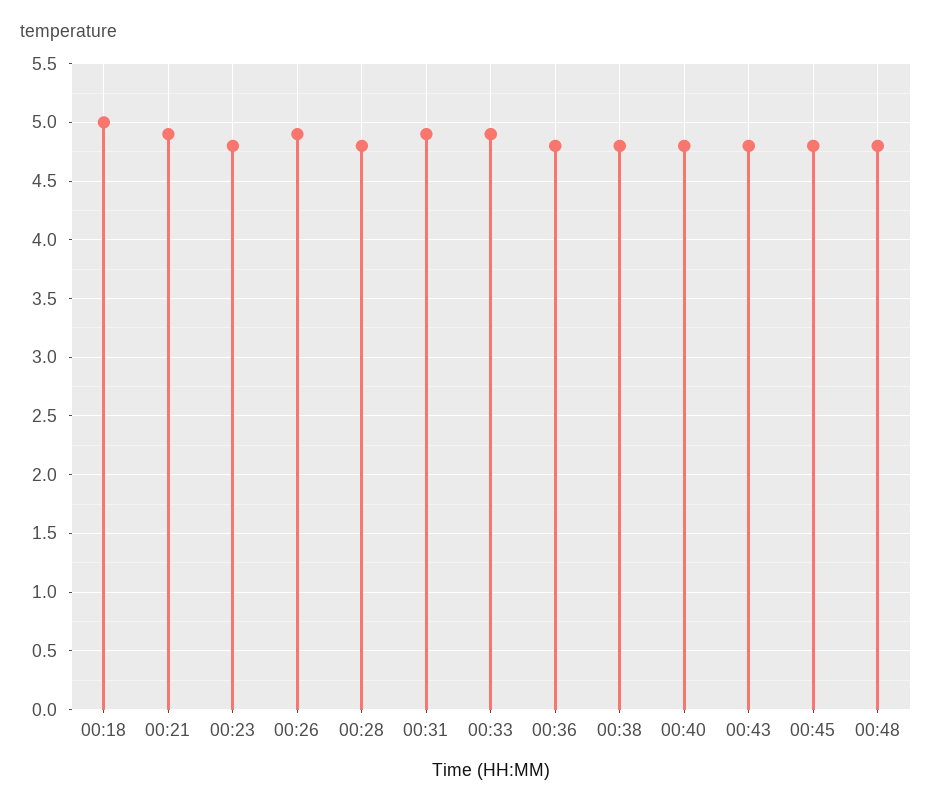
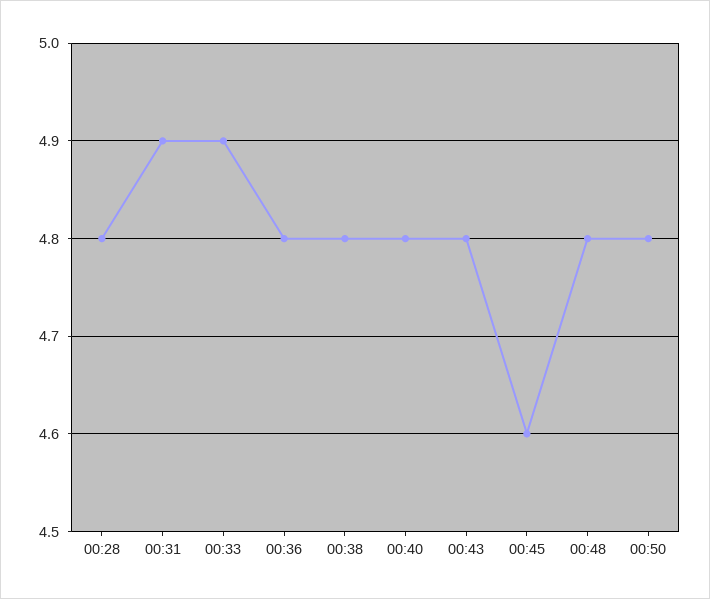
00:18: 5 -> none
00:21: 4.9 -> none
00:23: 4.8 -> none
00:26: 4.9 -> none
00:45: 4.8 -> 4.6
00:50: none -> 4.8

